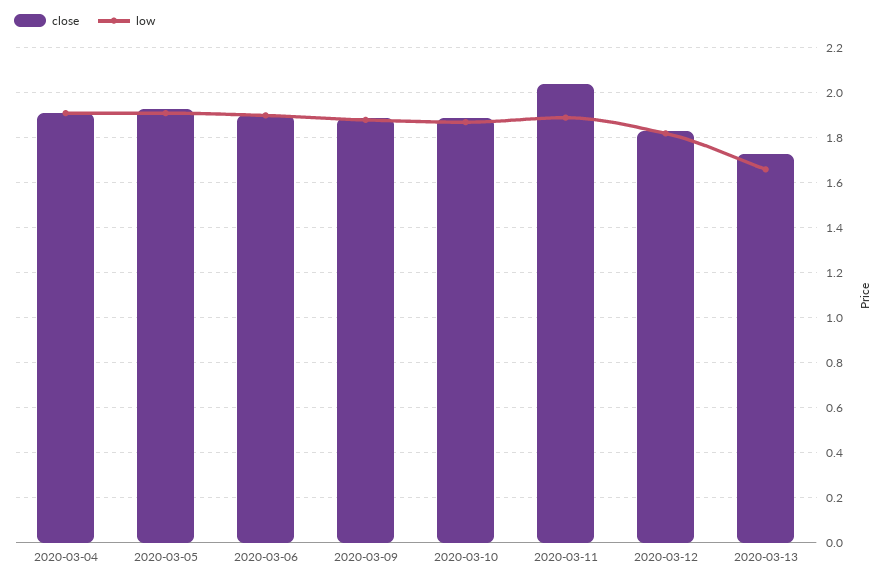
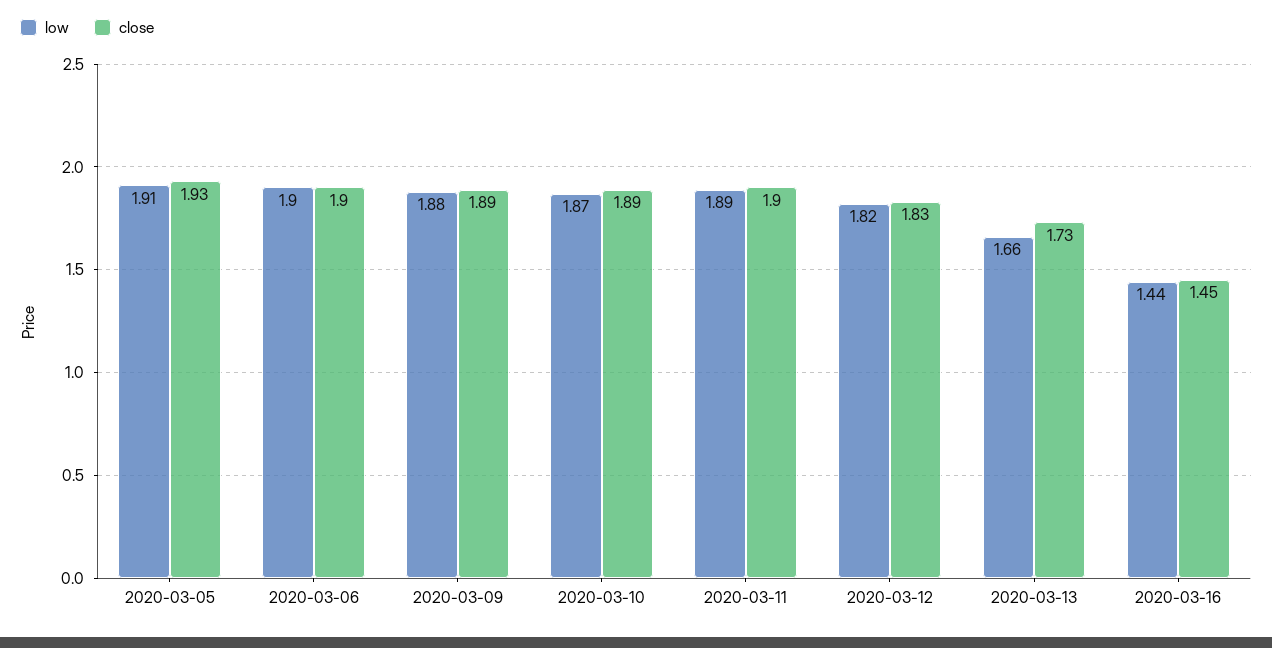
close, 2020-03-04: 1.9 -> none
low, 2020-03-04: 1.9 -> none
close, 2020-03-11: 2.05 -> 1.9
low, 2020-03-16: none -> 1.44
close, 2020-03-16: none -> 1.45

